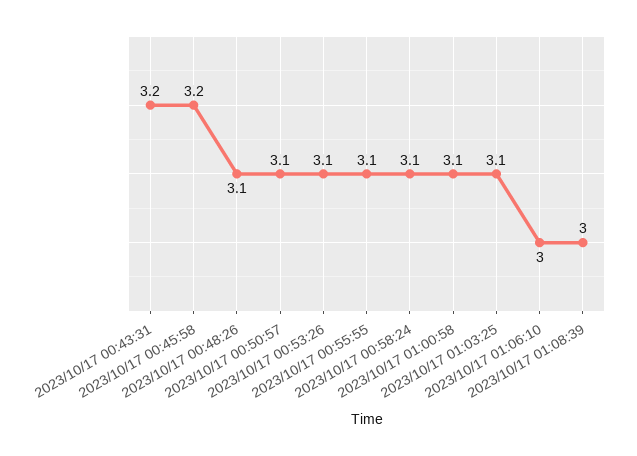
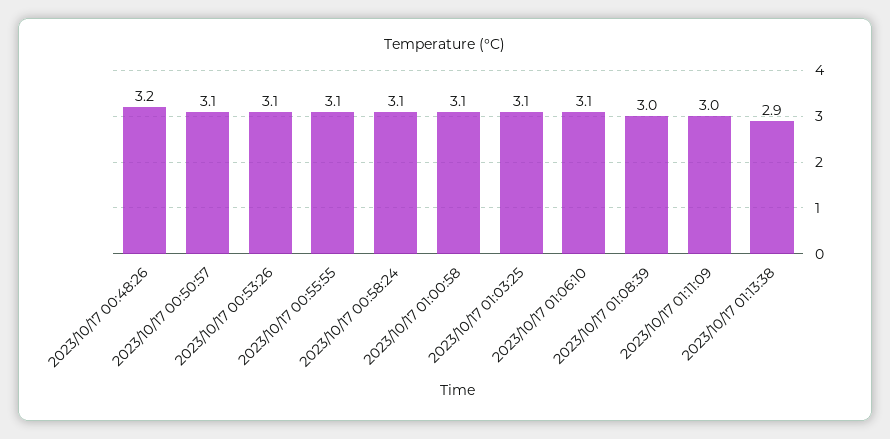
2023/10/17 00:43:31: 3.2 -> none
2023/10/17 00:45:58: 3.2 -> none
2023/10/17 00:48:26: 3.1 -> 3.2
2023/10/17 01:06:10: 3 -> 3.1
2023/10/17 01:11:09: none -> 3
2023/10/17 01:13:38: none -> 2.9

